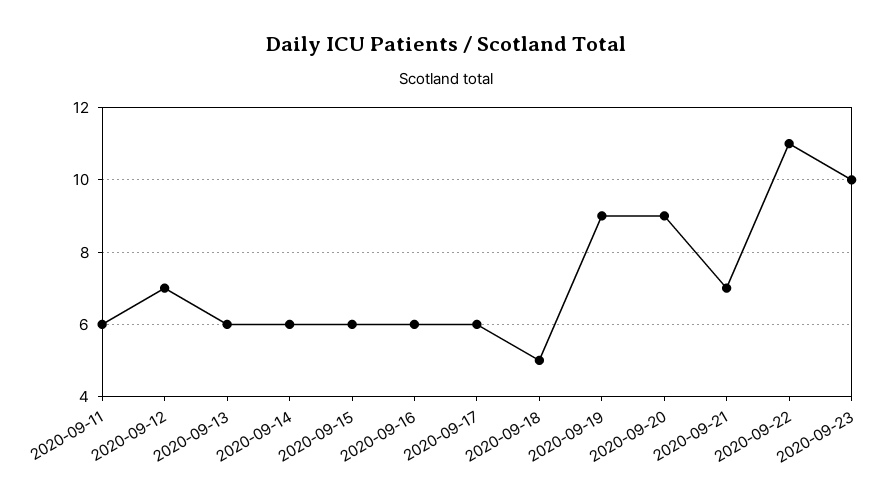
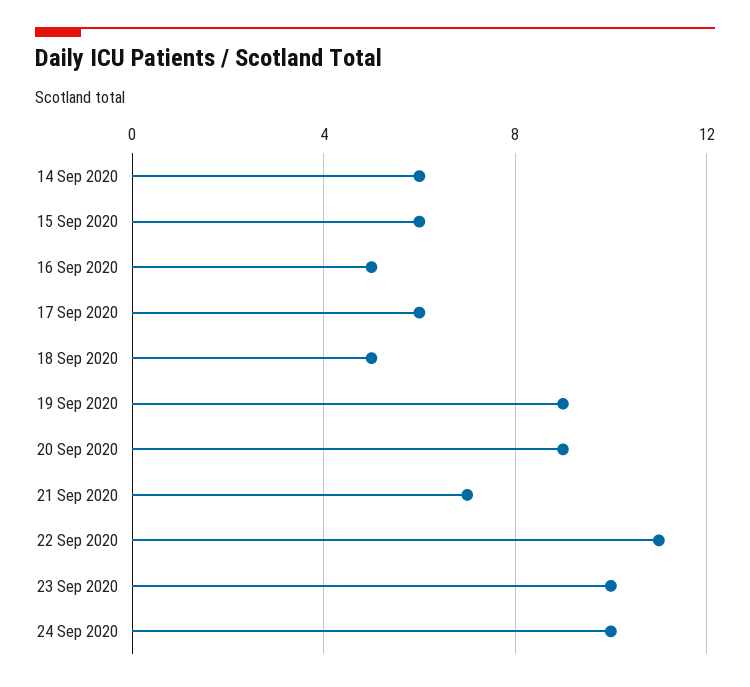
2020-09-11: 6 -> none
2020-09-12: 7 -> none
2020-09-13: 6 -> none
2020-09-16: 6 -> 5
24 Sep 2020: none -> 10

